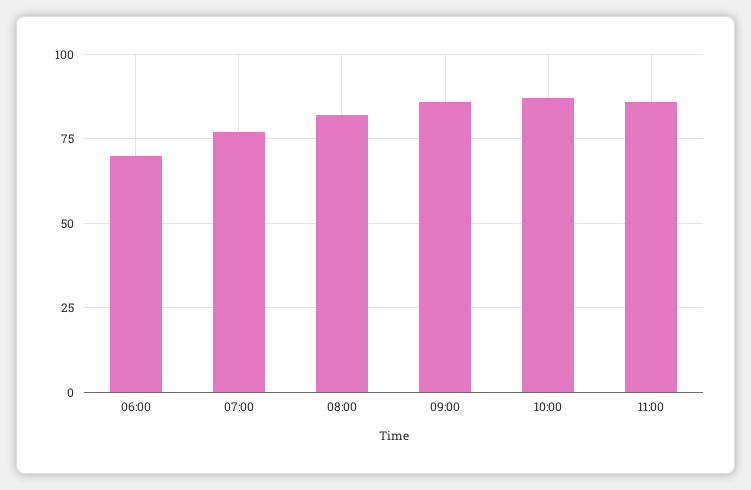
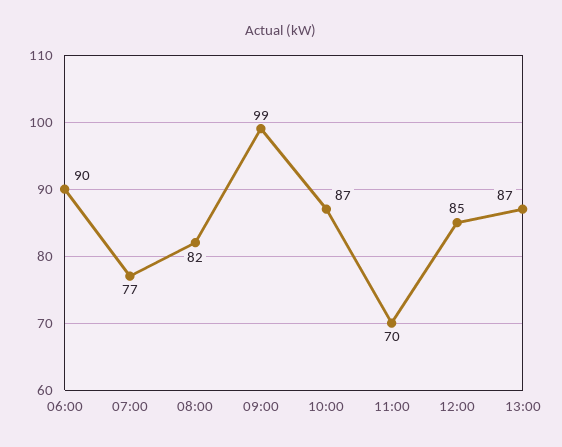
06:00: 70 -> 90
09:00: 85 -> 99
11:00: 85 -> 70
12:00: none -> 85
13:00: none -> 87

